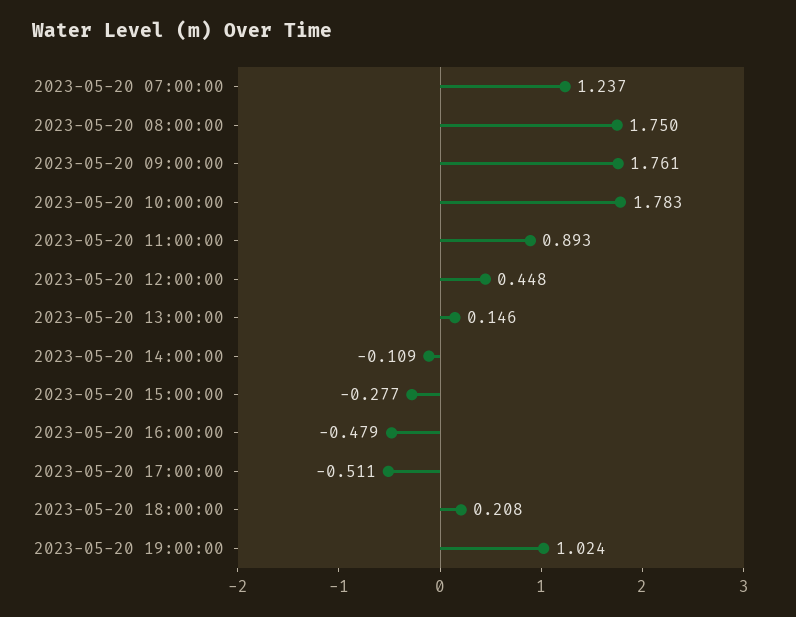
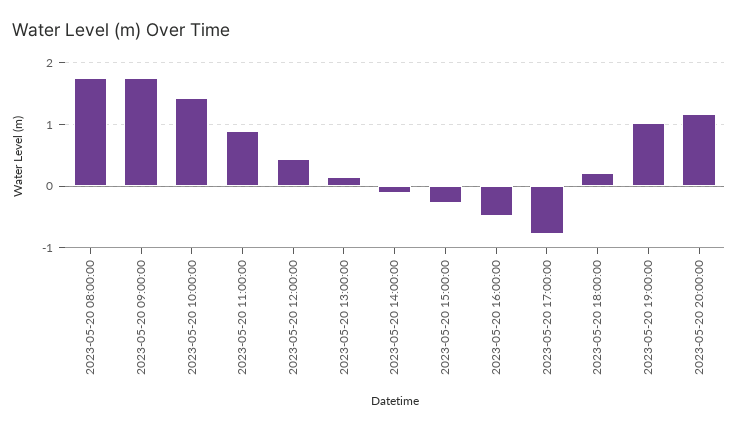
2023-05-20 07:00:00: 1.237 -> none
2023-05-20 10:00:00: 1.783 -> 1.4
2023-05-20 17:00:00: -0.511 -> -0.8
2023-05-20 20:00:00: none -> 1.2

